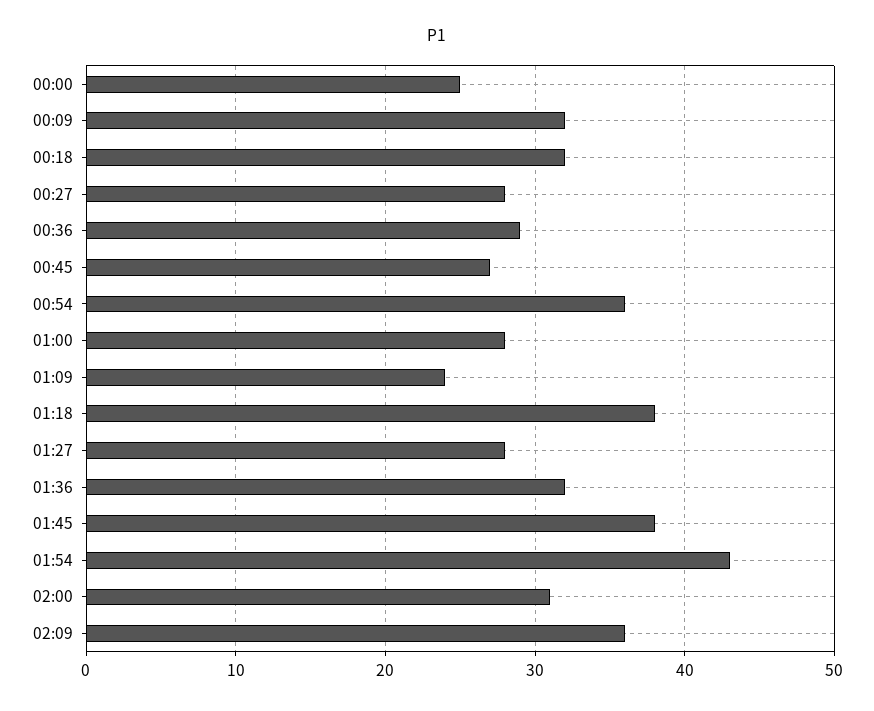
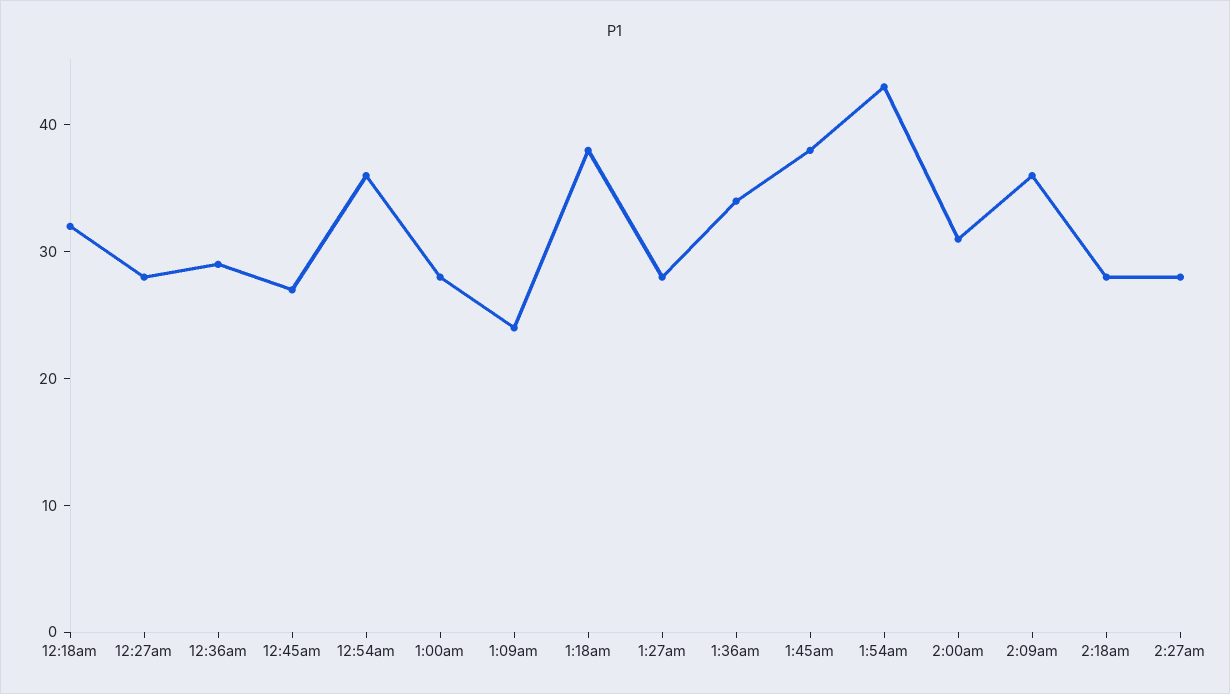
00:00: 25 -> none
00:09: 32 -> none
01:36: 32 -> 34
2:18am: none -> 28
2:27am: none -> 28

